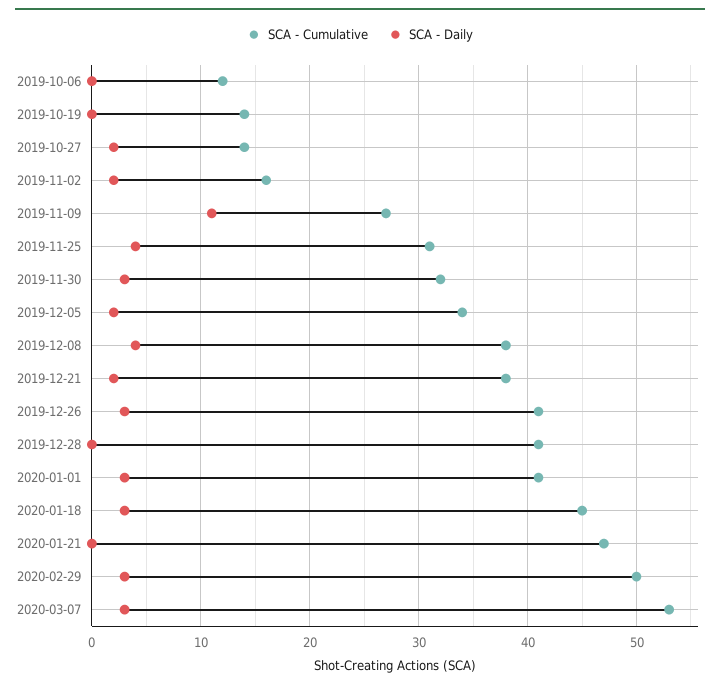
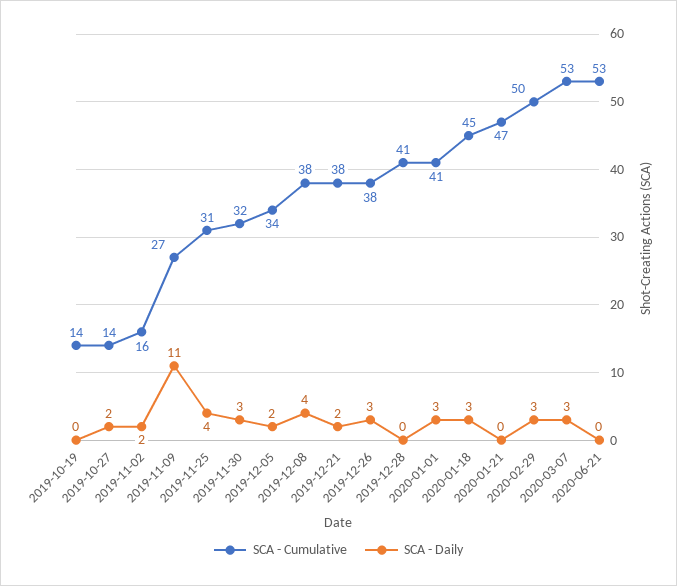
SCA - Cumulative, 2019-10-06: 12 -> none
SCA - Daily, 2019-10-06: 0 -> none
SCA - Cumulative, 2019-12-26: 41 -> 38
SCA - Cumulative, 2020-06-21: none -> 53
SCA - Daily, 2020-06-21: none -> 0

